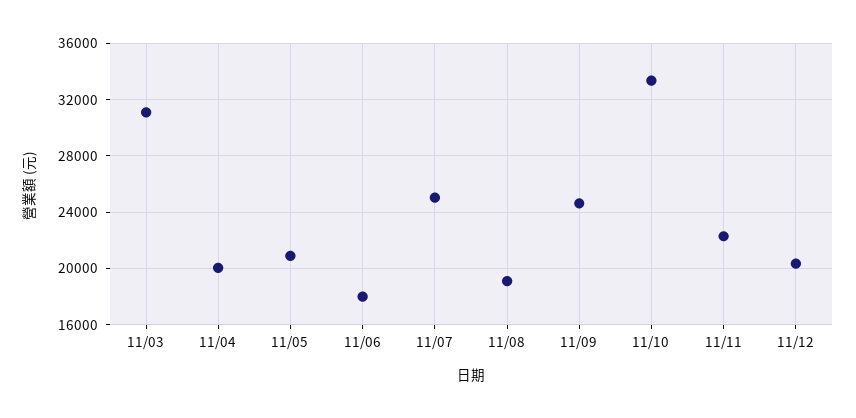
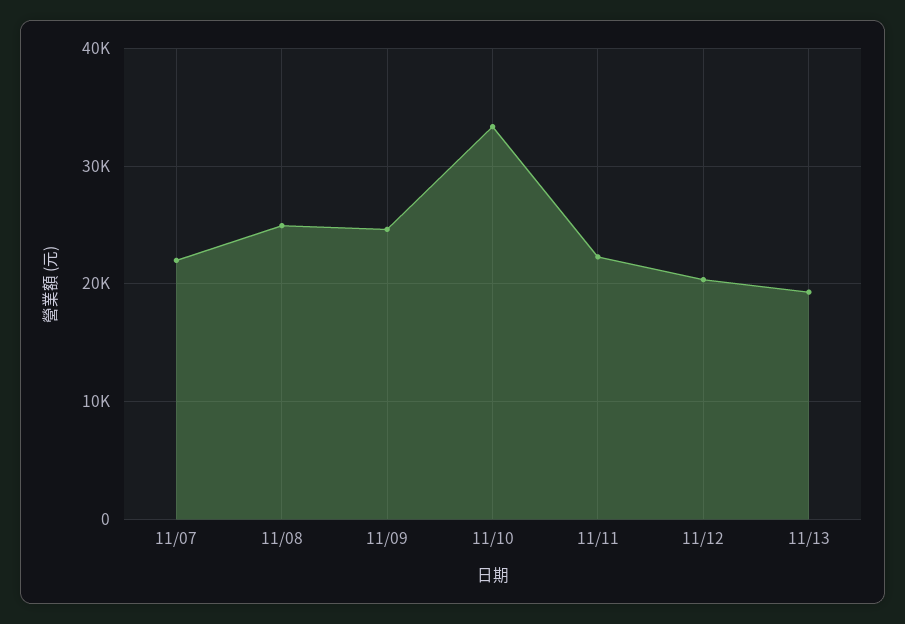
11/03: 31000 -> none
11/04: 20000 -> none
11/05: 21000 -> none
11/06: 18000 -> none
11/07: 25000 -> 22000
11/08: 19000 -> 25000
11/13: none -> 19000

